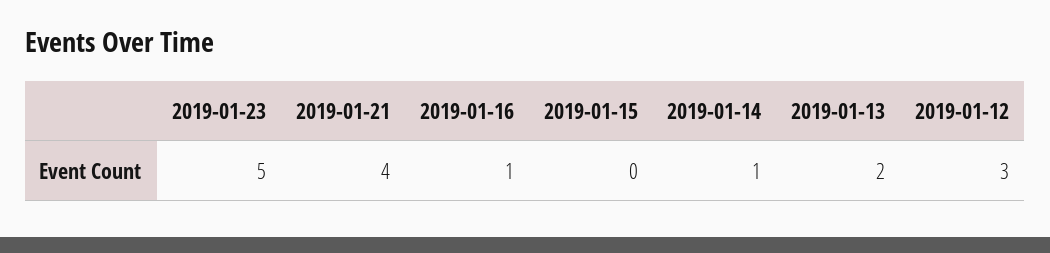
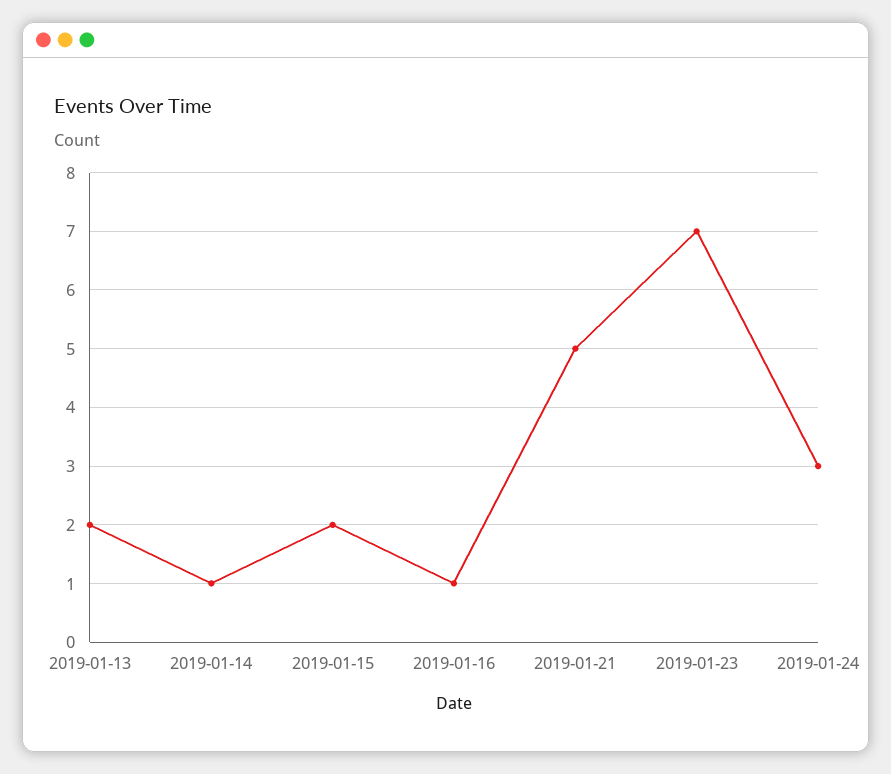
2019-01-23: 5 -> 7
2019-01-21: 4 -> 5
2019-01-15: 0 -> 2
2019-01-12: 3 -> none
2019-01-24: none -> 3

